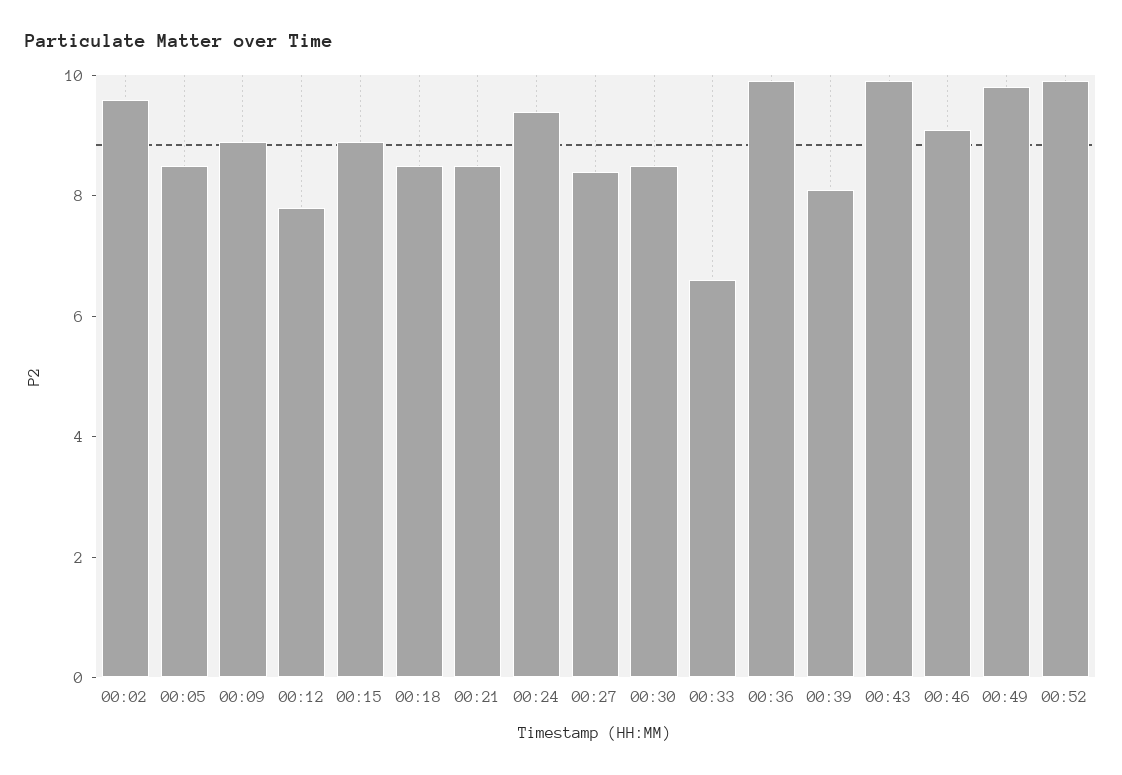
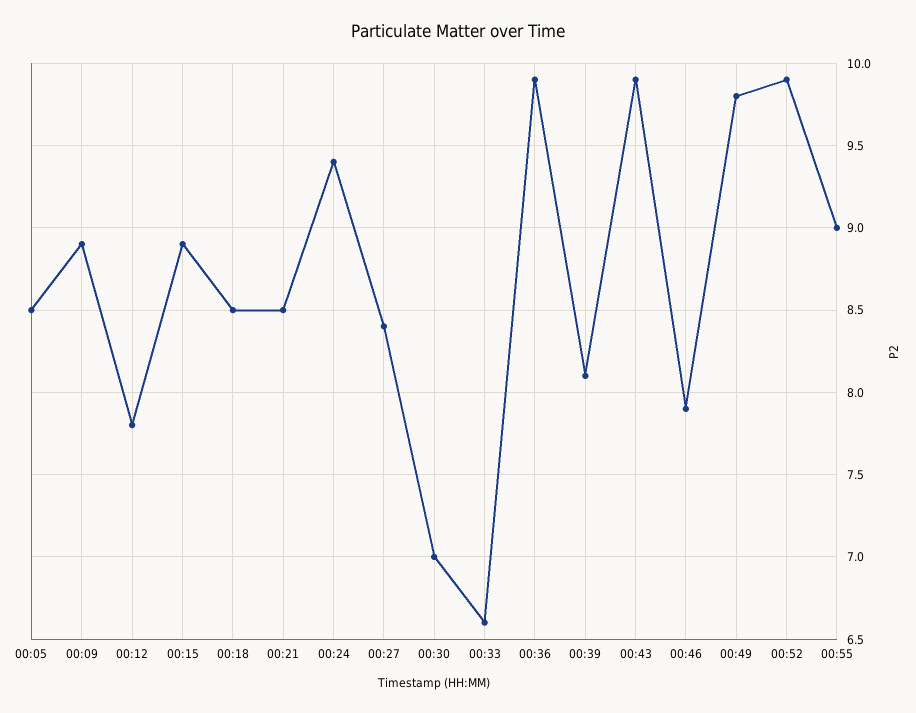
00:02: 9.5 -> none
00:30: 8.5 -> 7
00:46: 9 -> 7.9
00:55: none -> 9

